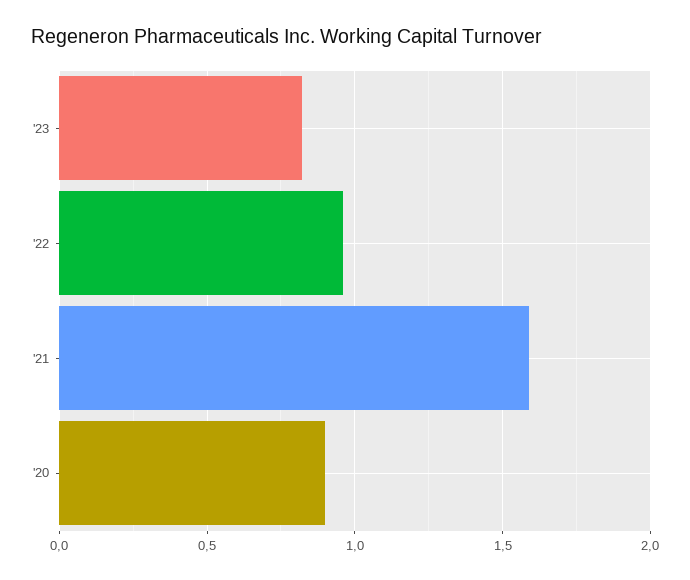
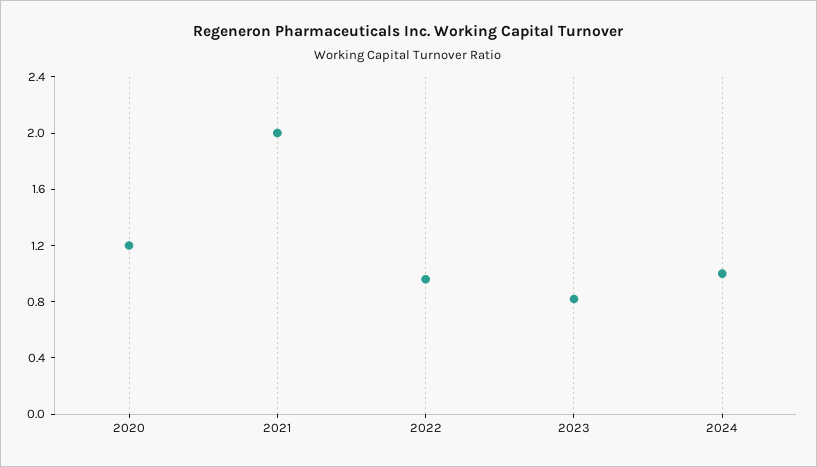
'21: 1.6 -> 2
'20: 0.9 -> 1.2
2024: none -> 1

